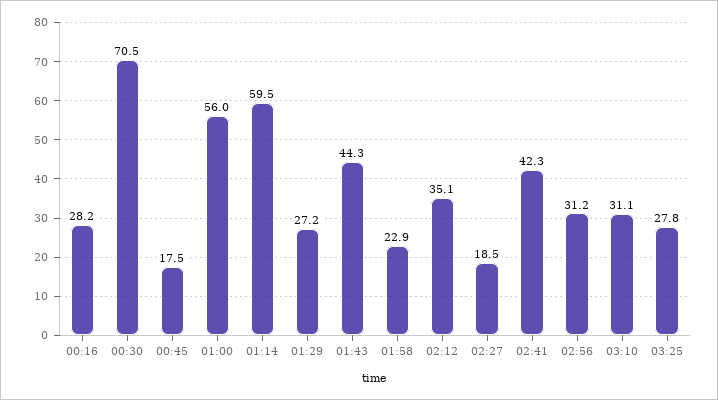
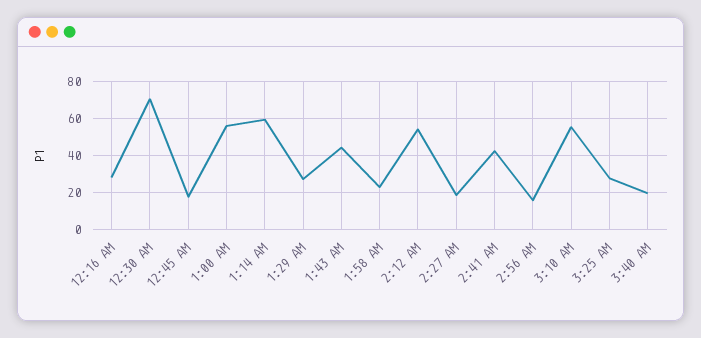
02:12: 35.1 -> 55
02:56: 31.2 -> 15
03:10: 31.1 -> 55
3:40 AM: none -> 20

